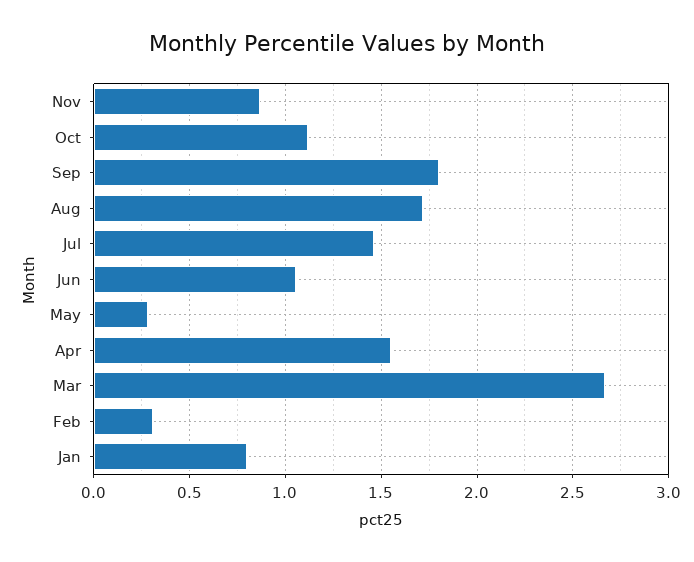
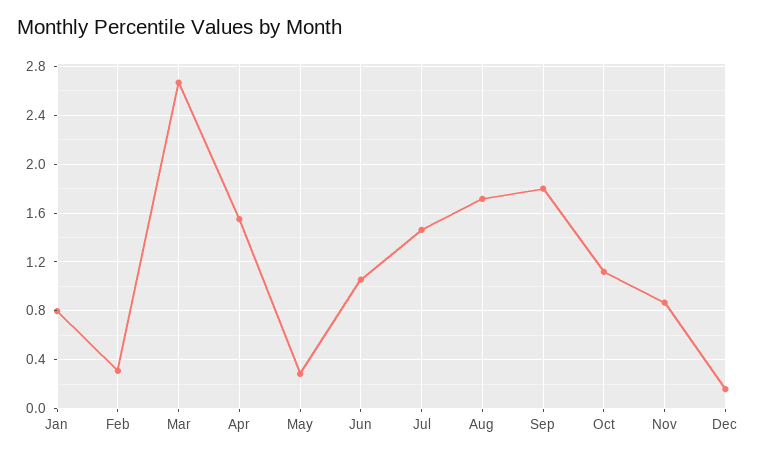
Dec: none -> 0.15

